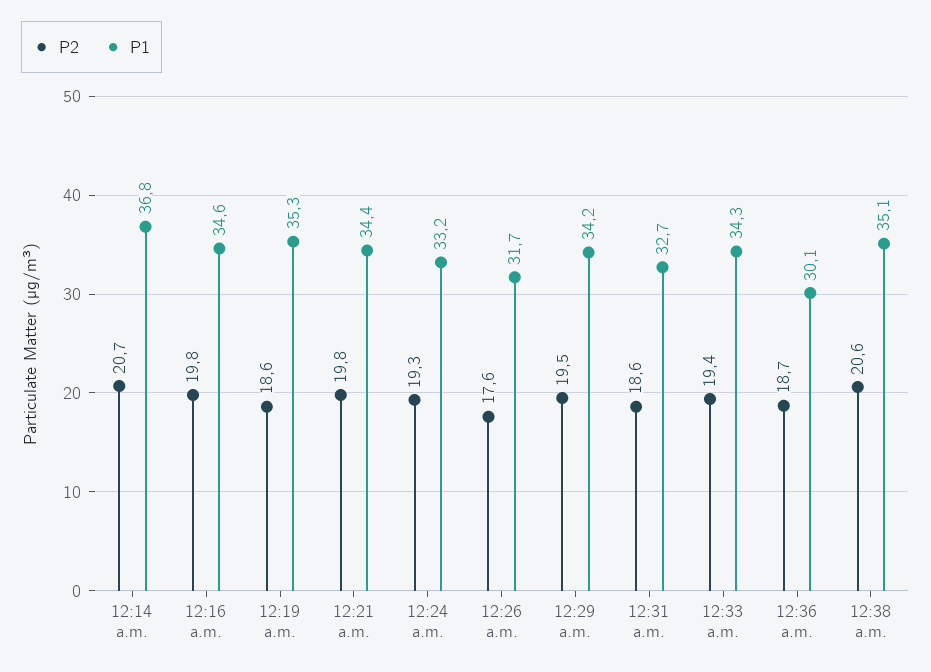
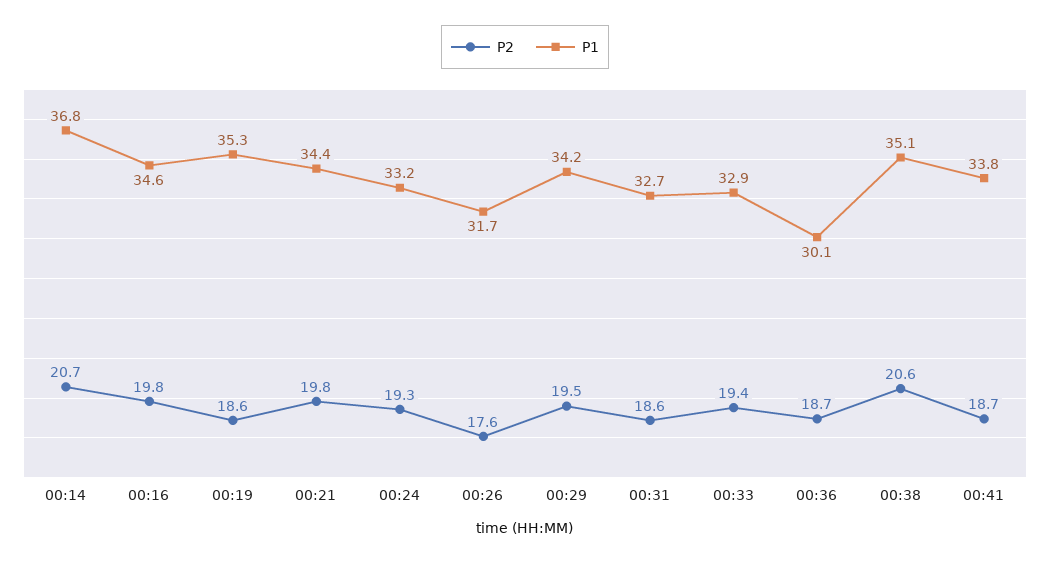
P1, 12:33 a.m.: 34.3 -> 32.9
P2, 00:41: none -> 18.7
P1, 00:41: none -> 33.8

